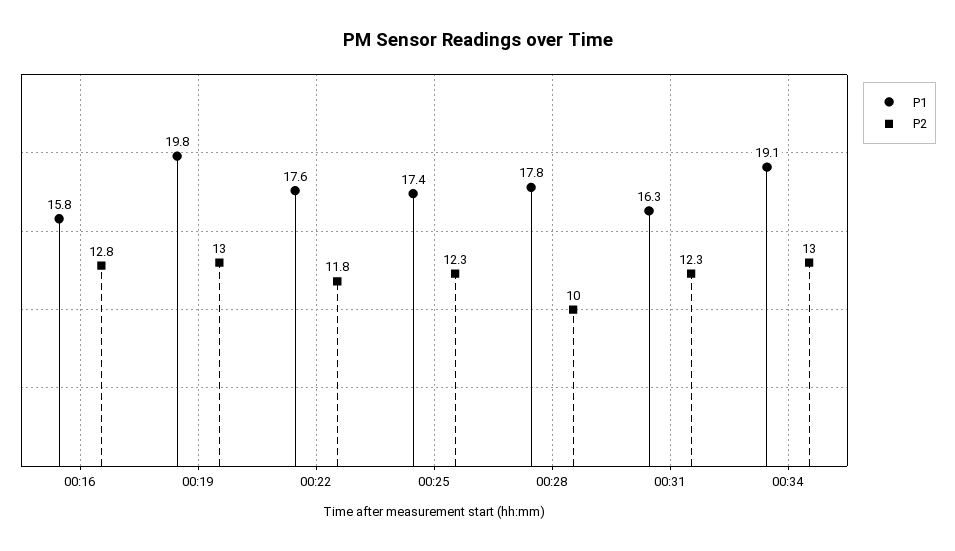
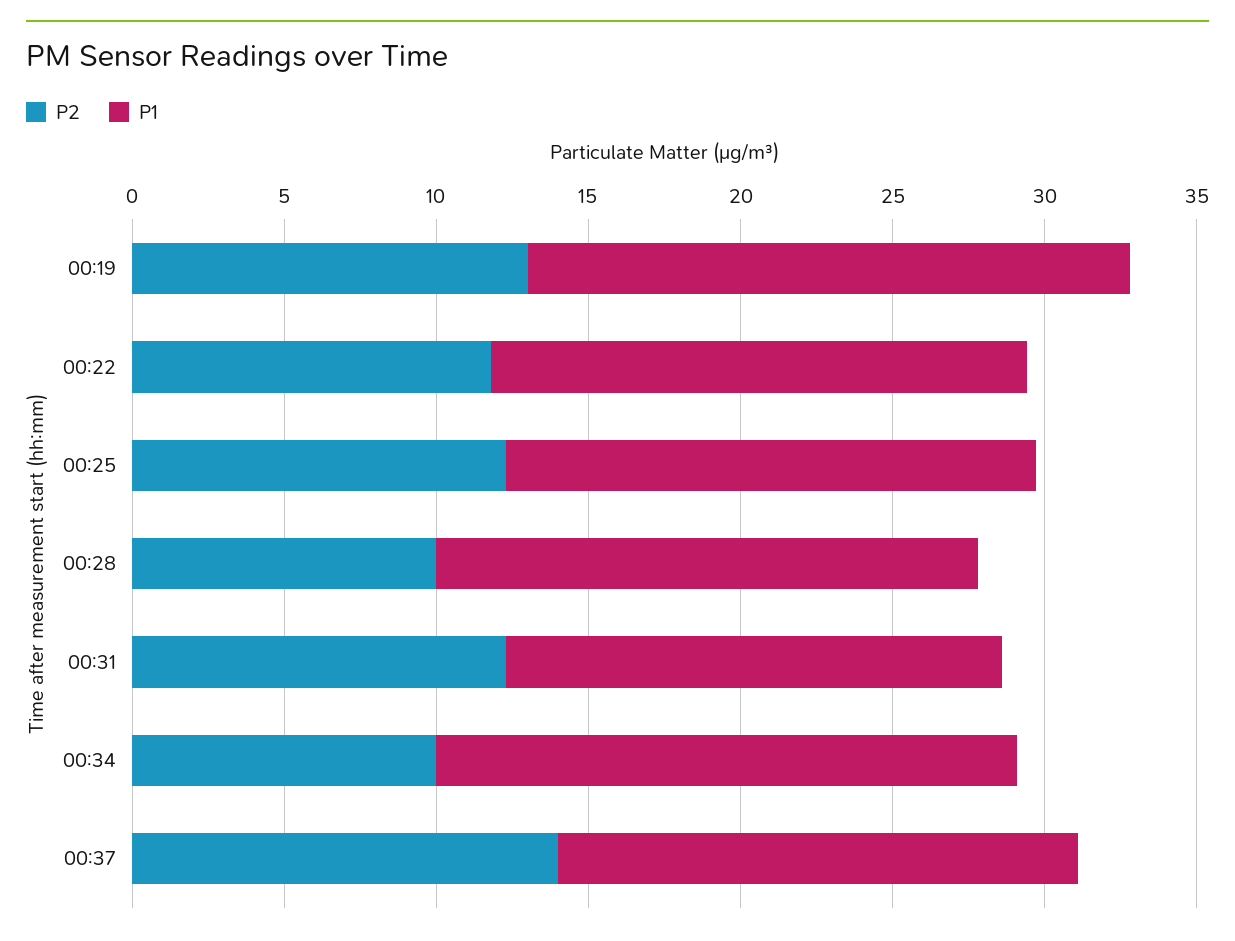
P1, 00:16: 15.8 -> none
P2, 00:16: 12.8 -> none
P2, 00:34: 13 -> 10
P2, 00:37: none -> 14
P1, 00:37: none -> 17

